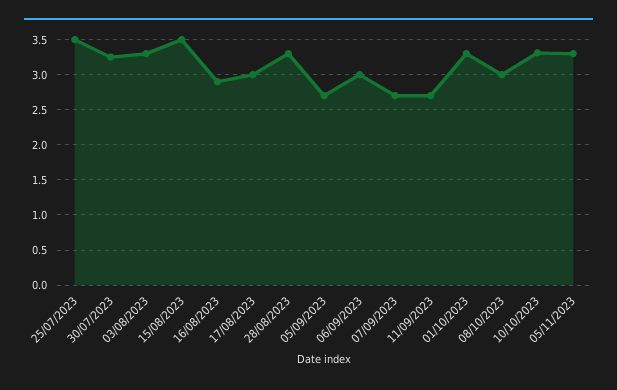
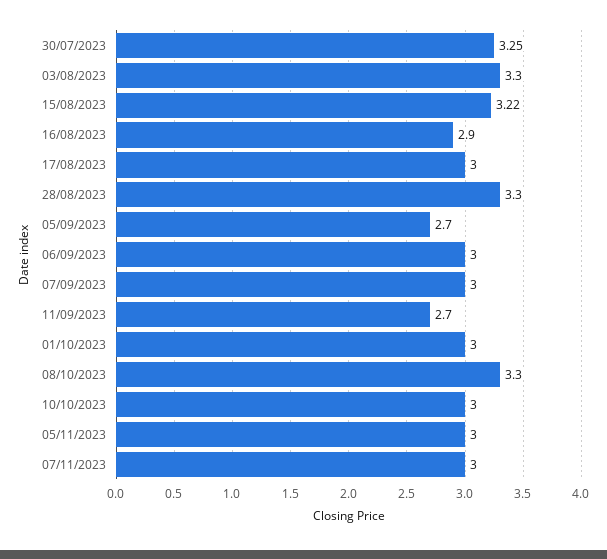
25/07/2023: 3.5 -> none
15/08/2023: 3.5 -> 3.22
07/09/2023: 2.7 -> 3
01/10/2023: 3.3 -> 3
08/10/2023: 3 -> 3.3
10/10/2023: 3.3 -> 3
05/11/2023: 3.3 -> 3
07/11/2023: none -> 3

